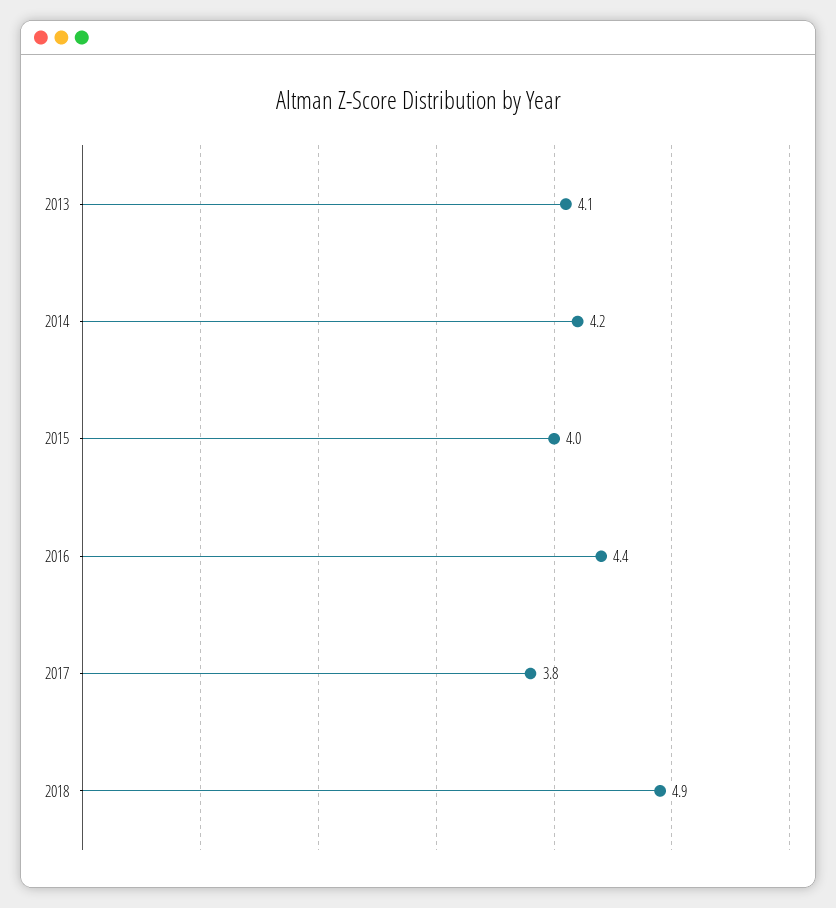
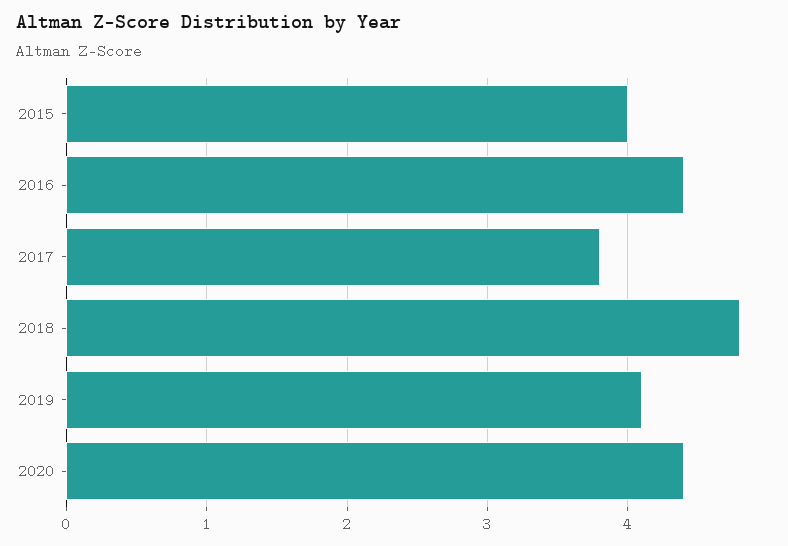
2013: 4.1 -> none
2014: 4.2 -> none
2018: 4.9 -> 4.8
2019: none -> 4.1
2020: none -> 4.4

